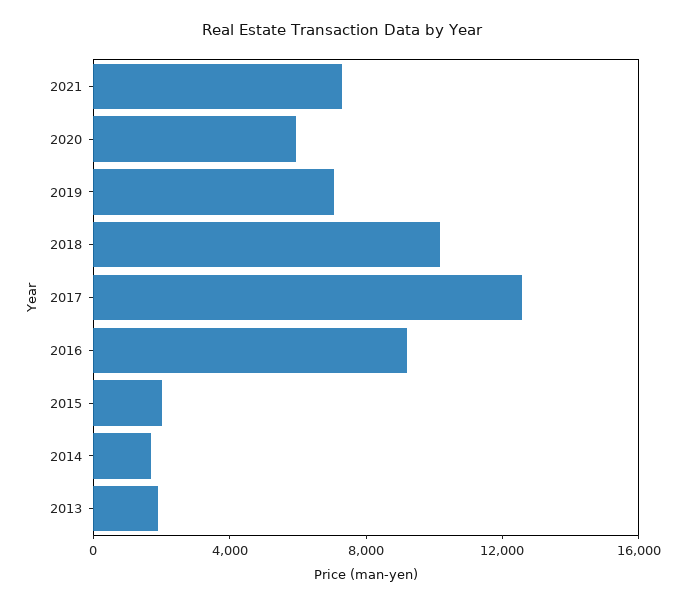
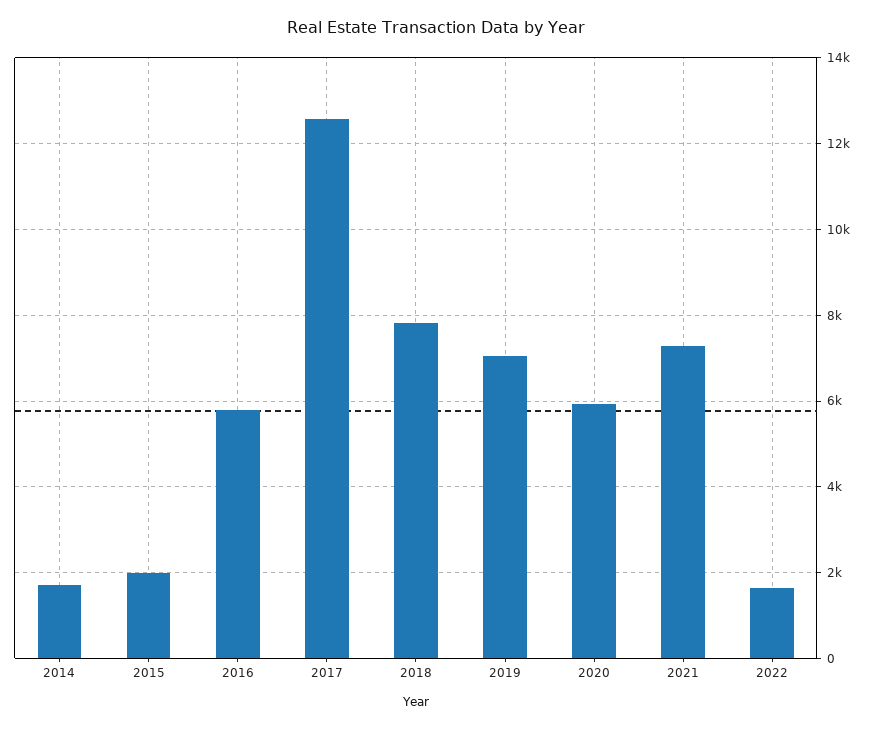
2018: 10000 -> 7800
2016: 9000 -> 5800
2013: 2000 -> none
2022: none -> 1600

